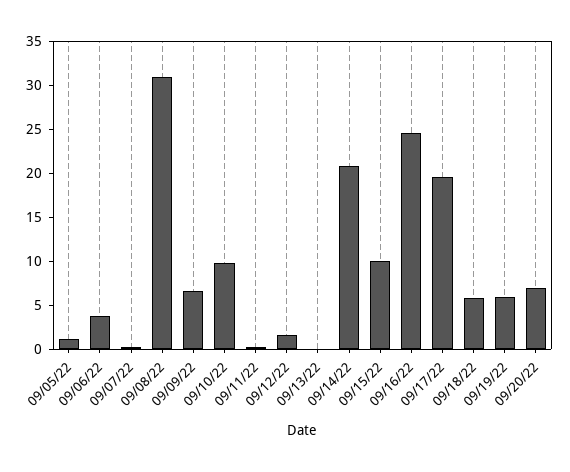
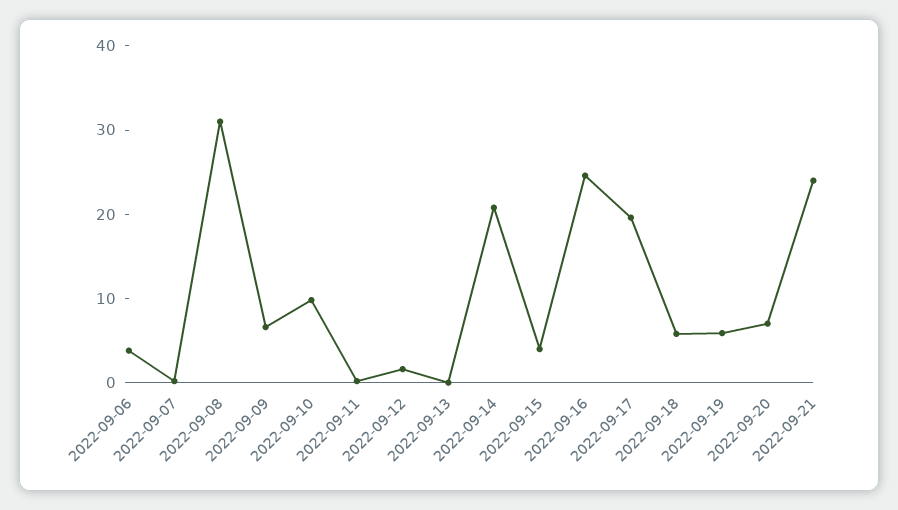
09/05/22: 1 -> none
09/15/22: 10 -> 4
2022-09-21: none -> 24

